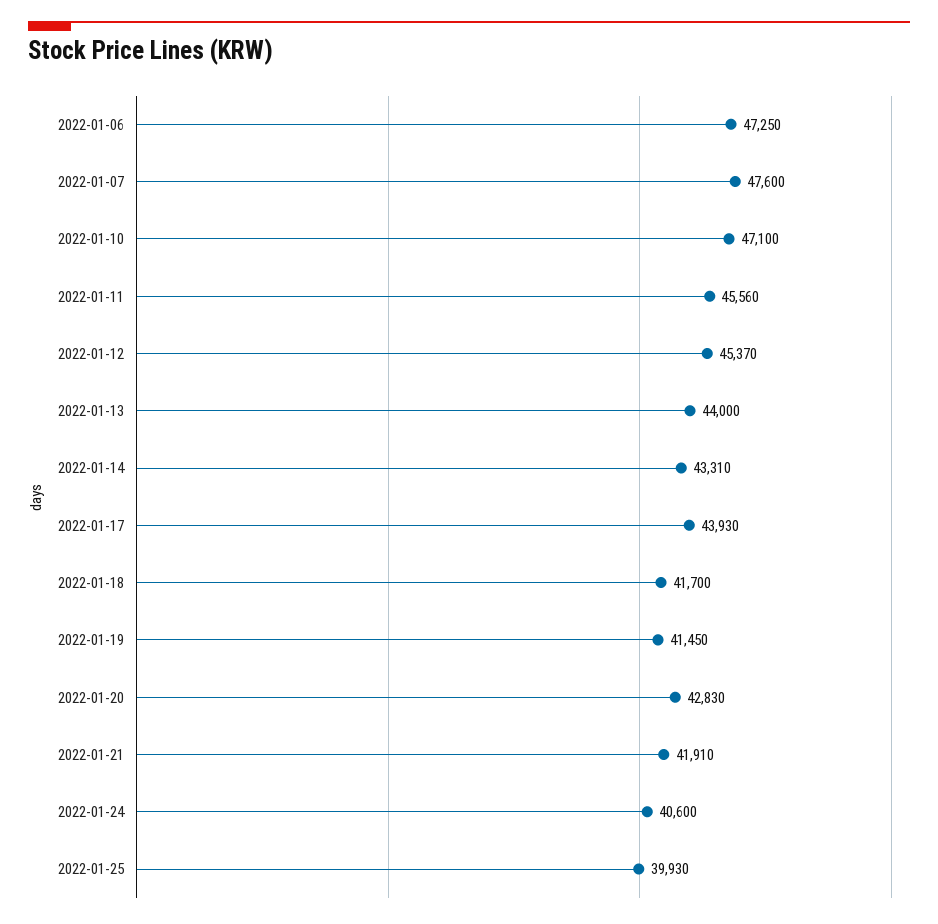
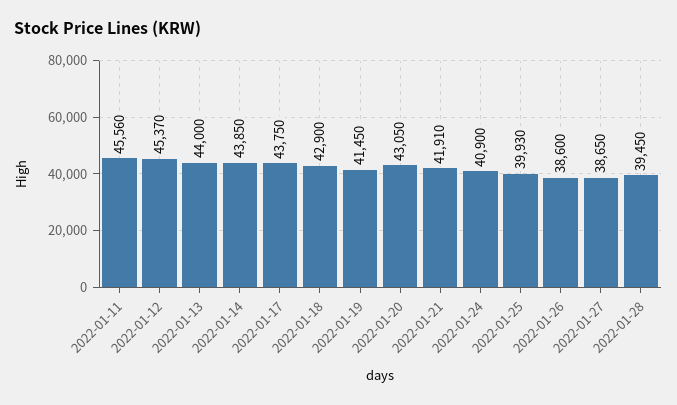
2022-01-06: 47250 -> none
2022-01-07: 47600 -> none
2022-01-10: 47100 -> none
2022-01-14: 43310 -> 43850
2022-01-17: 43930 -> 43750
2022-01-18: 41700 -> 42900
2022-01-20: 42830 -> 43050
2022-01-24: 40600 -> 40900
2022-01-26: none -> 38600
2022-01-27: none -> 38650
2022-01-28: none -> 39450

